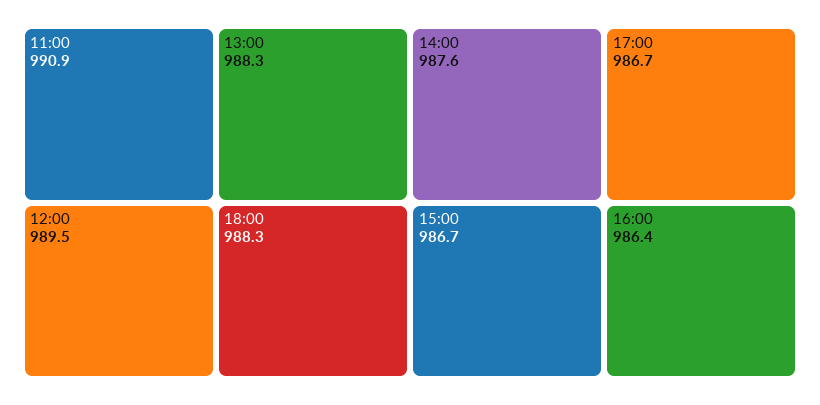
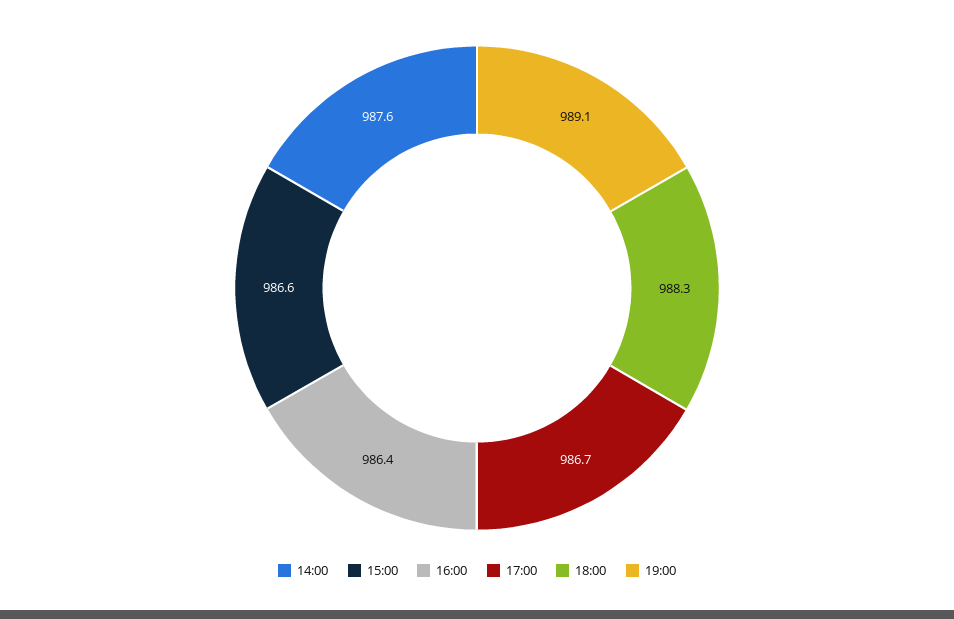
11:00: 990.9 -> none
12:00: 989.5 -> none
13:00: 988.3 -> none
15:00: 986.7 -> 986.6
19:00: none -> 989.1

